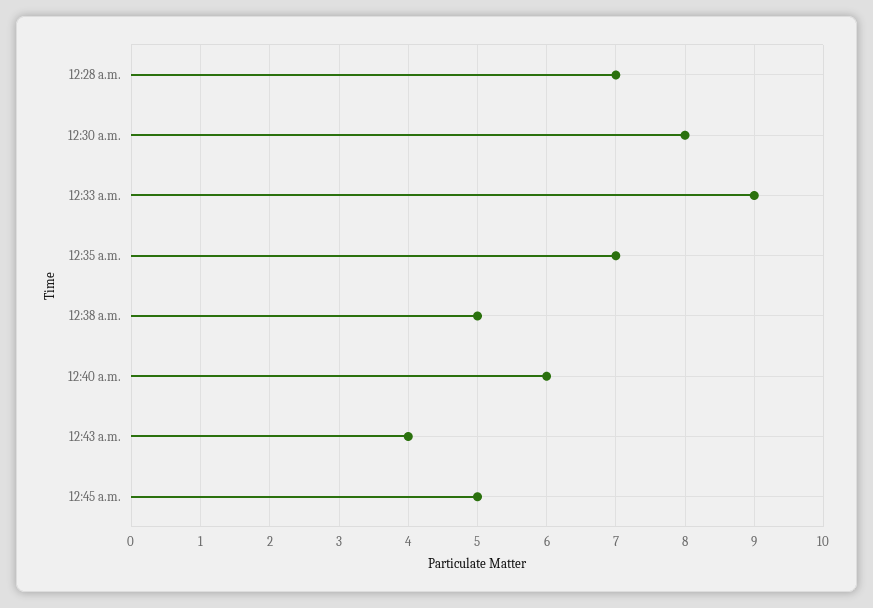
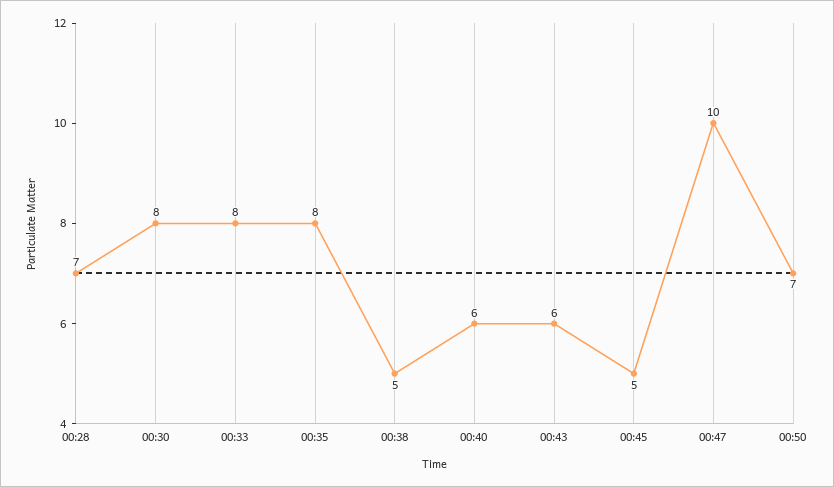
12:33 a.m.: 9 -> 8
12:35 a.m.: 7 -> 8
12:43 a.m.: 4 -> 6
00:47: none -> 10
00:50: none -> 7

